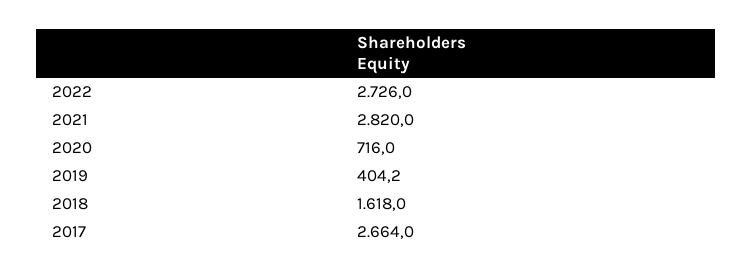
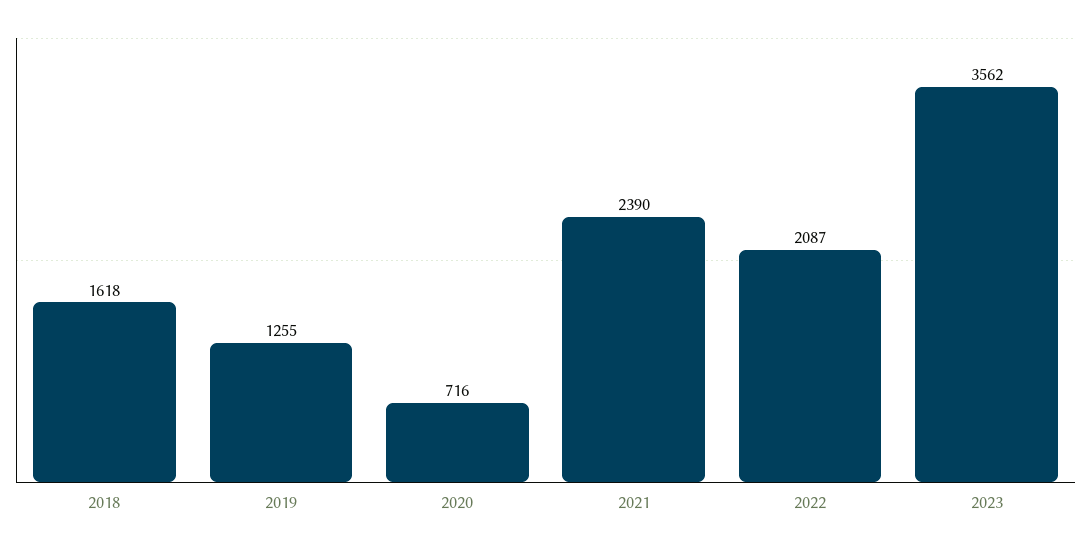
2022: 2726 -> 2087
2021: 2820 -> 2390
2019: 404.2 -> 1255
2017: 2664 -> none
2023: none -> 3562

